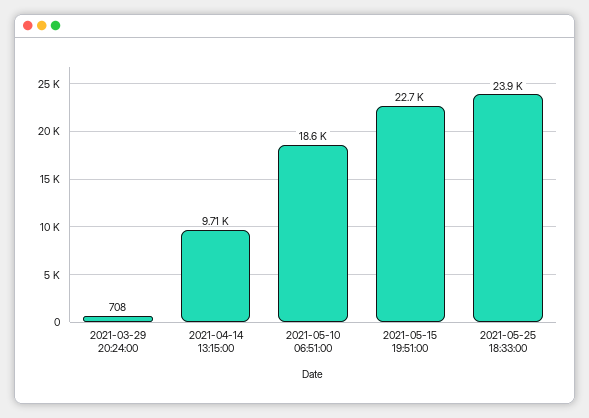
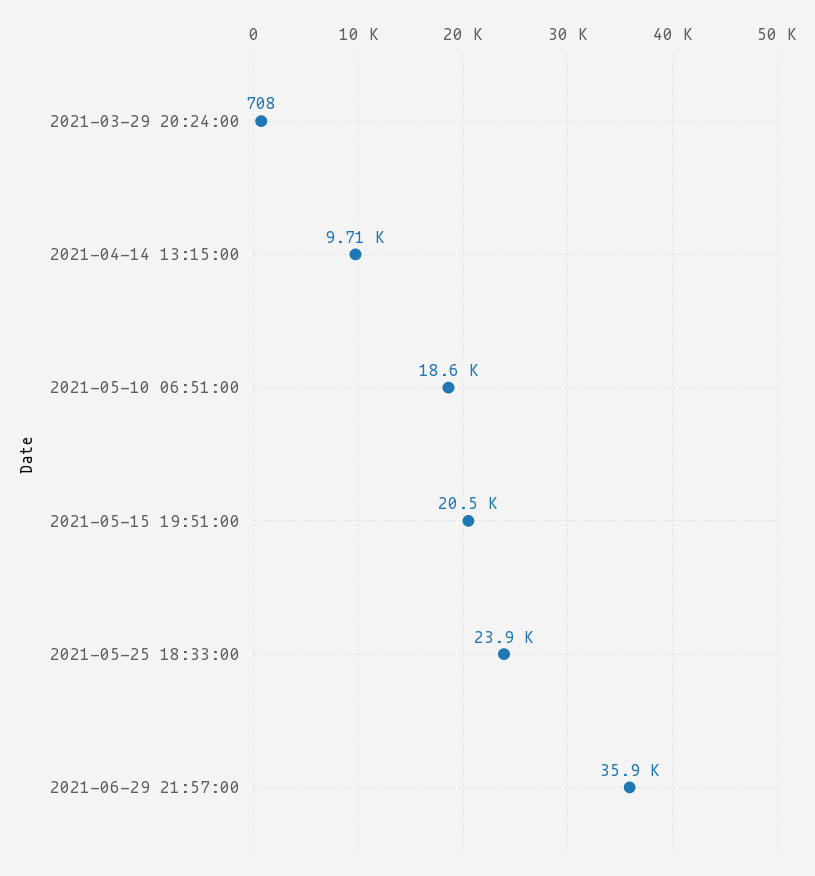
2021-05-15 19:51:00: 22700 -> 20500
2021-06-29 21:57:00: none -> 35900

